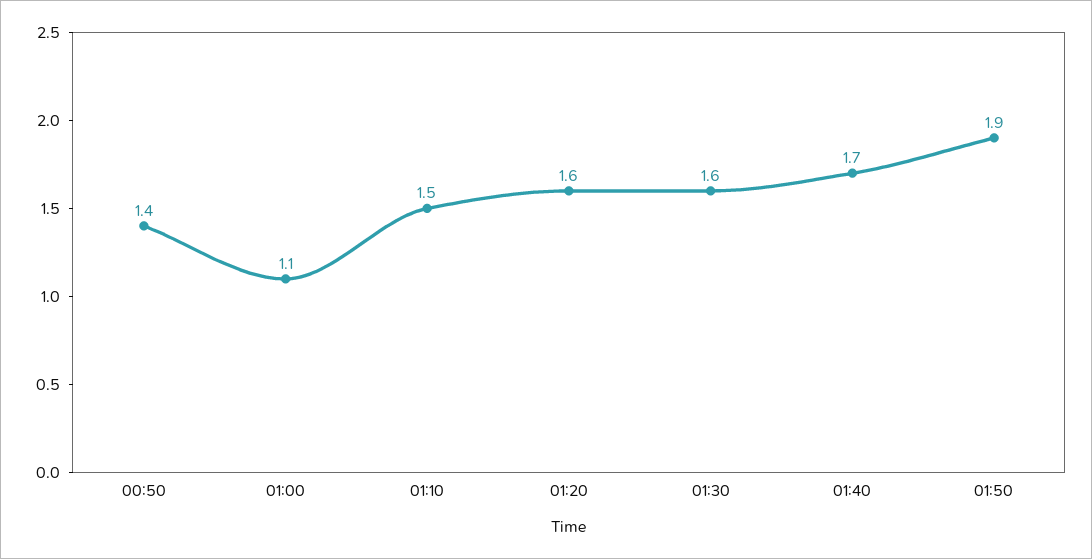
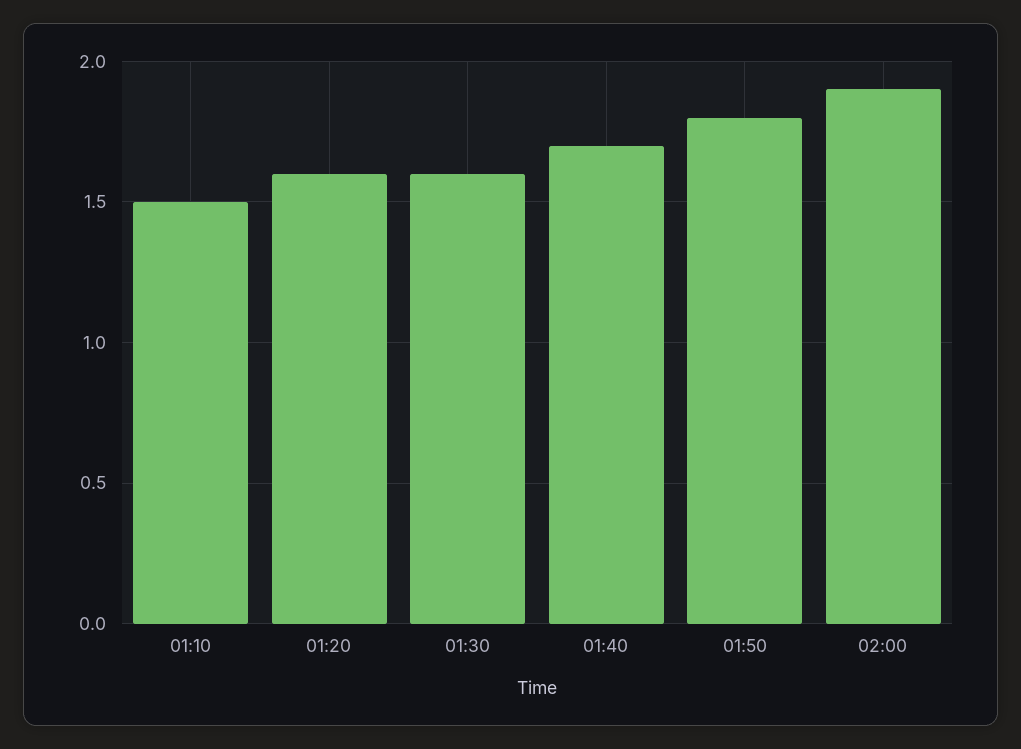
00:50: 1.4 -> none
01:00: 1.1 -> none
01:50: 1.9 -> 1.8
02:00: none -> 1.9

